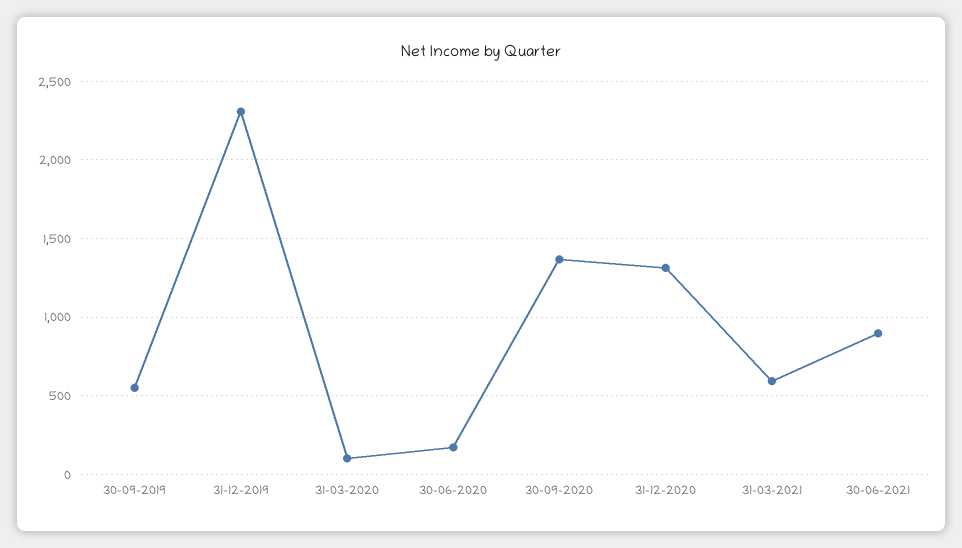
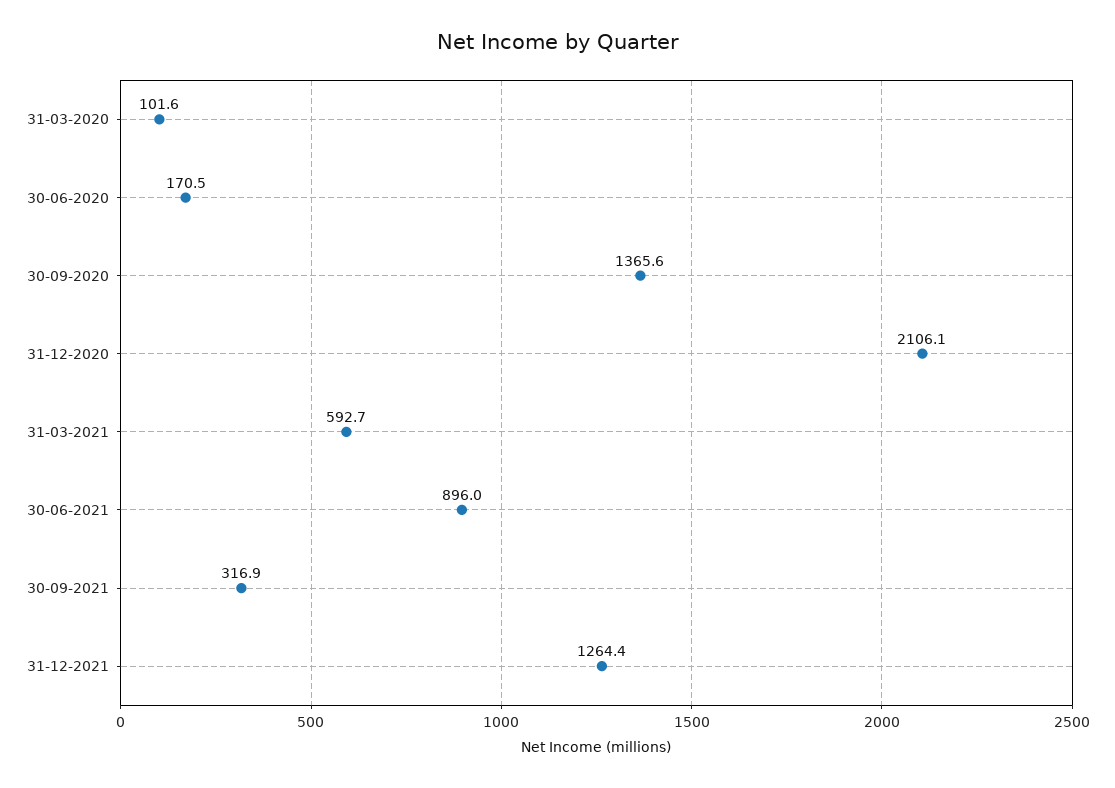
30-09-2019: 550 -> none
31-12-2019: 2300 -> none
31-12-2020: 1300 -> 2106.1
30-09-2021: none -> 316.9
31-12-2021: none -> 1264.4

